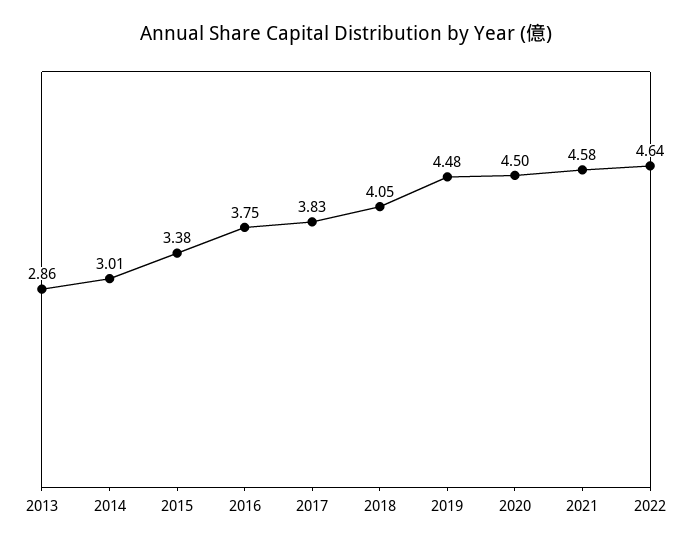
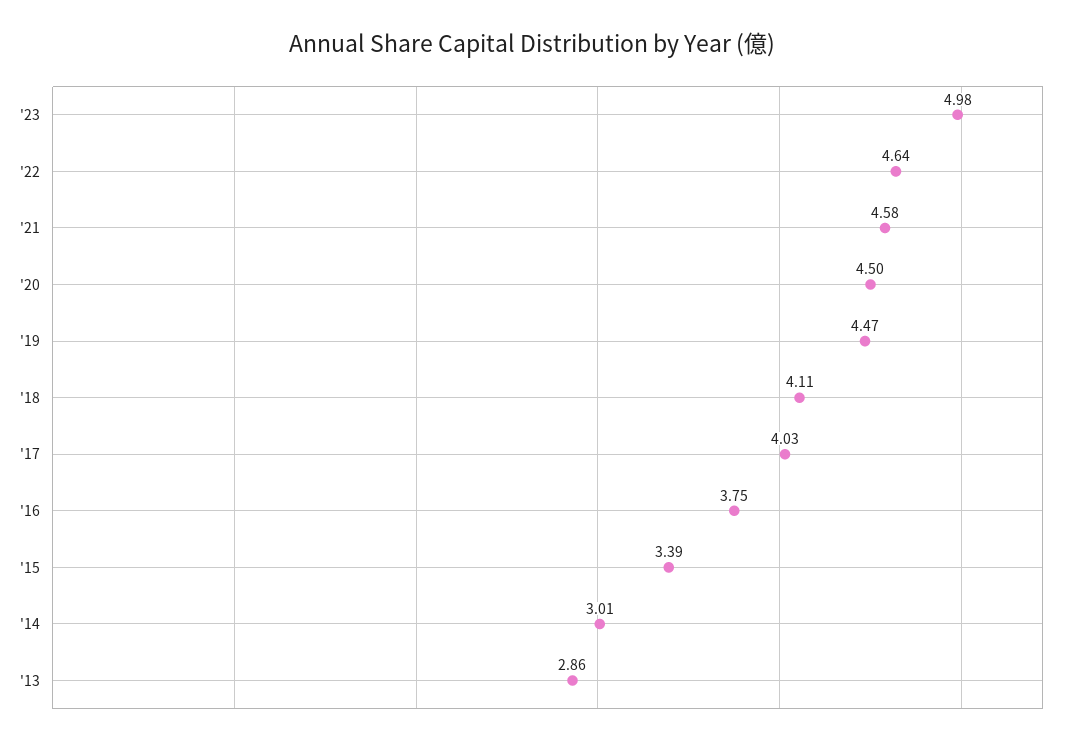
2015: 3.38 -> 3.39
2017: 3.83 -> 4.03
2018: 4.05 -> 4.11
2019: 4.48 -> 4.47
'23: none -> 4.98

